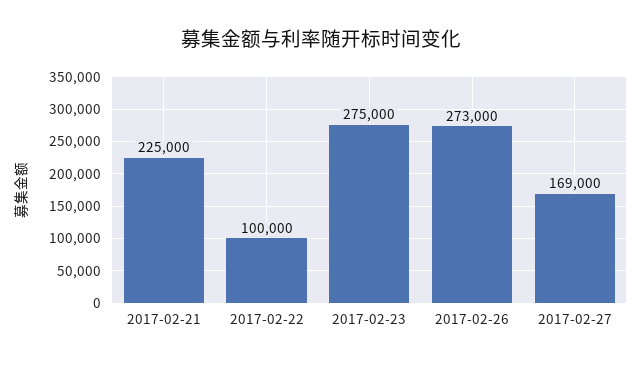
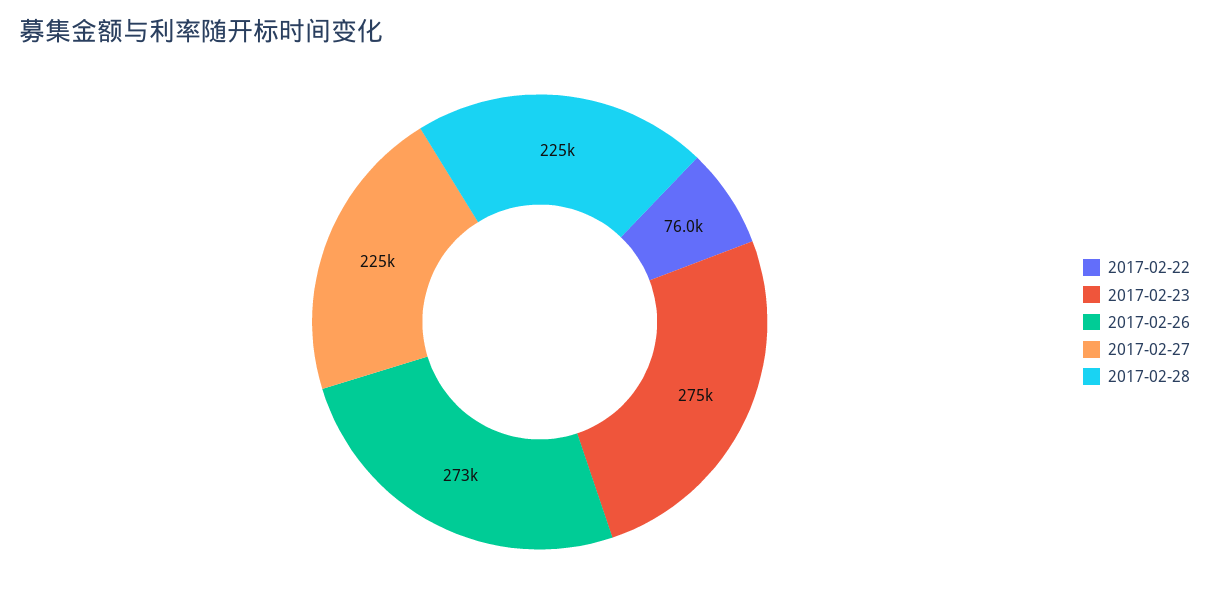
2017-02-21: 225000 -> none
2017-02-22: 100000 -> 76000
2017-02-27: 169000 -> 225000
2017-02-28: none -> 225000

